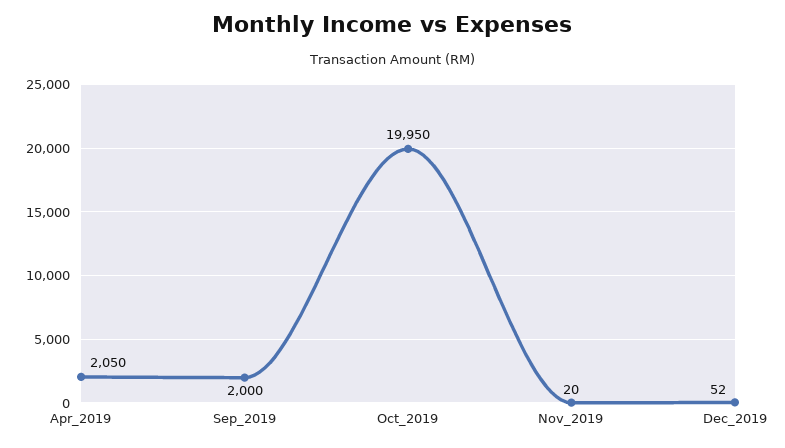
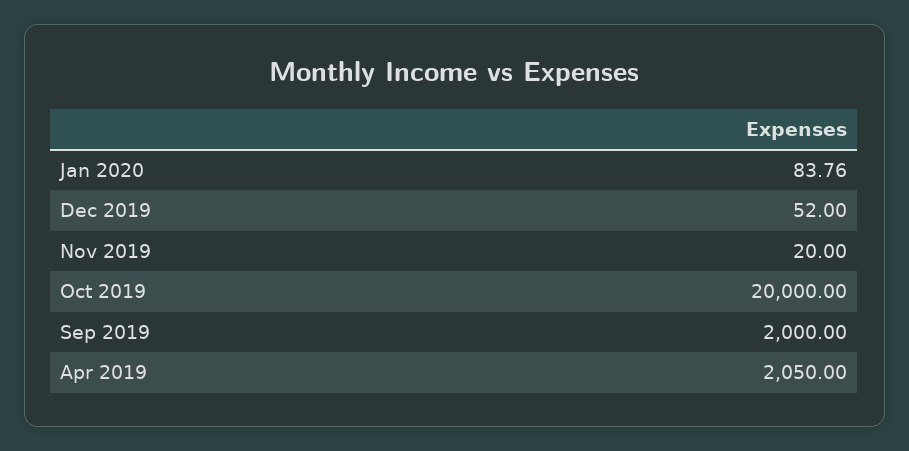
Oct_2019: 19950 -> 20000
Jan 2020: none -> 83.76

